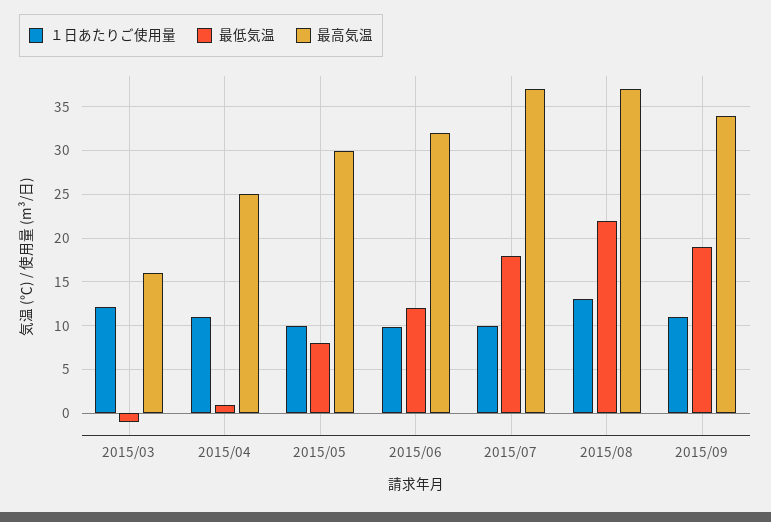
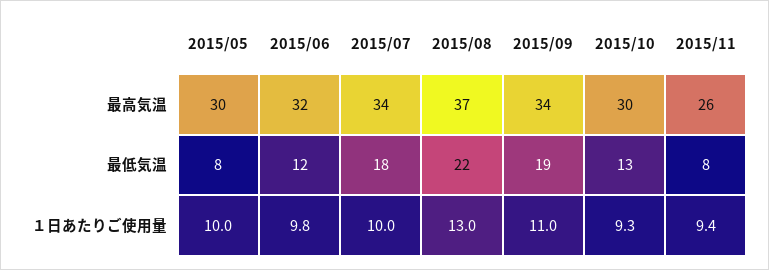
１日あたりご使用量, 2015/03: 12 -> none
最低気温, 2015/03: -1 -> none
最高気温, 2015/03: 16 -> none
１日あたりご使用量, 2015/04: 11 -> none
最低気温, 2015/04: 1 -> none
最高気温, 2015/04: 25 -> none
最高気温, 2015/07: 37 -> 34
最高気温, 2015/10: none -> 30
最高気温, 2015/11: none -> 26
最低気温, 2015/10: none -> 13
最低気温, 2015/11: none -> 8
１日あたりご使用量, 2015/10: none -> 9.3
１日あたりご使用量, 2015/11: none -> 9.4

